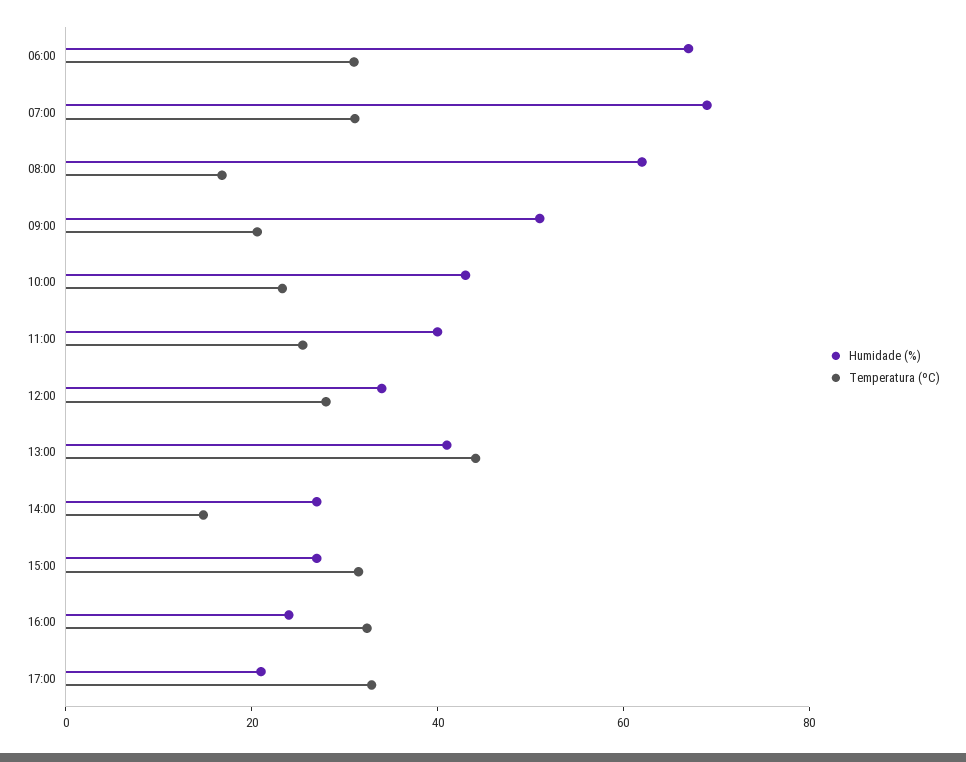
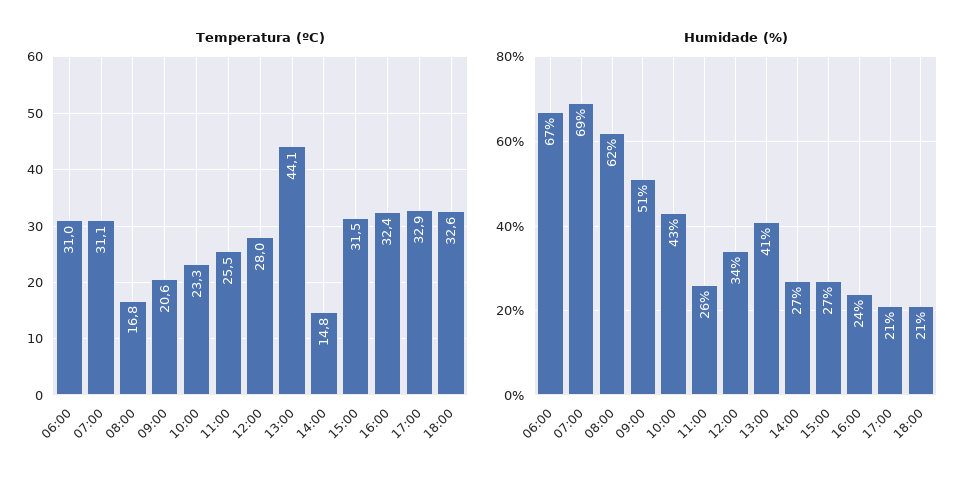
Humidade (%), 11:00: 40 -> 26
Temperatura (ºC), 18:00: none -> 32.6
Humidade (%), 18:00: none -> 21

